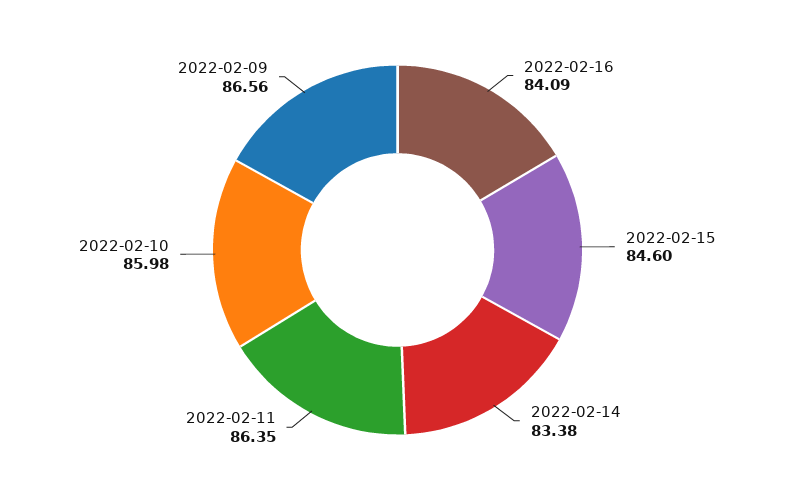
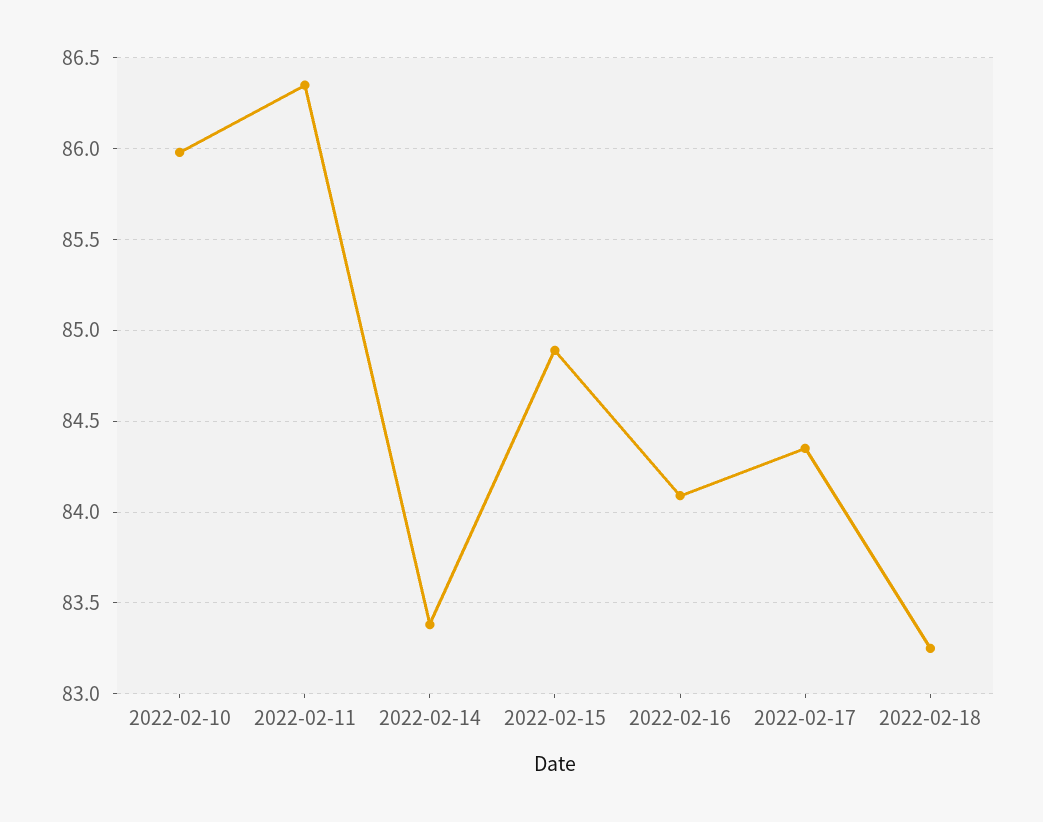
2022-02-15: 84.6 -> 84.9
2022-02-09: 86.56 -> none
2022-02-17: none -> 84.35
2022-02-18: none -> 83.25

